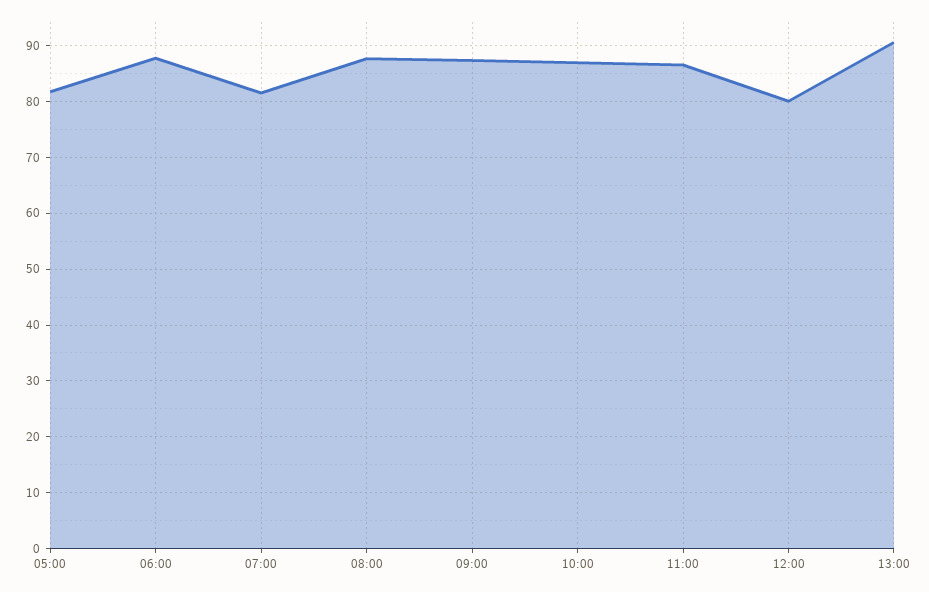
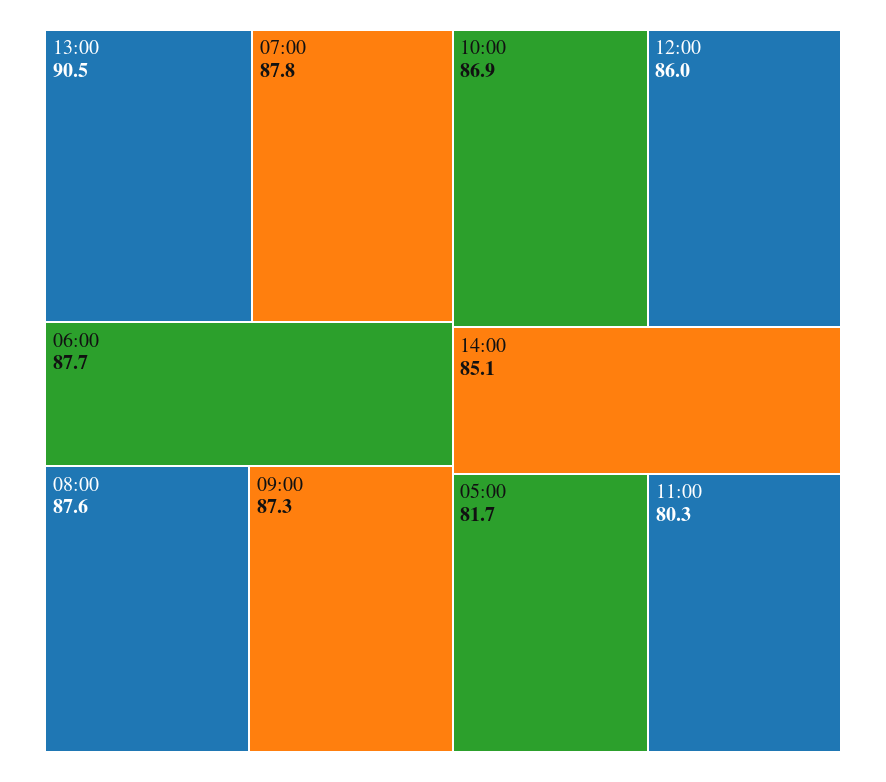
07:00: 82 -> 87.8
11:00: 86 -> 80.3
12:00: 80 -> 86
14:00: none -> 85.1

